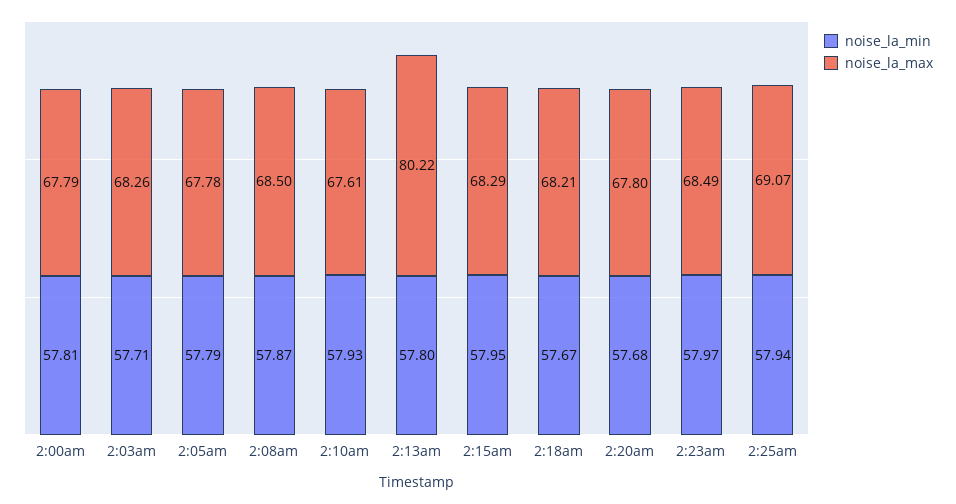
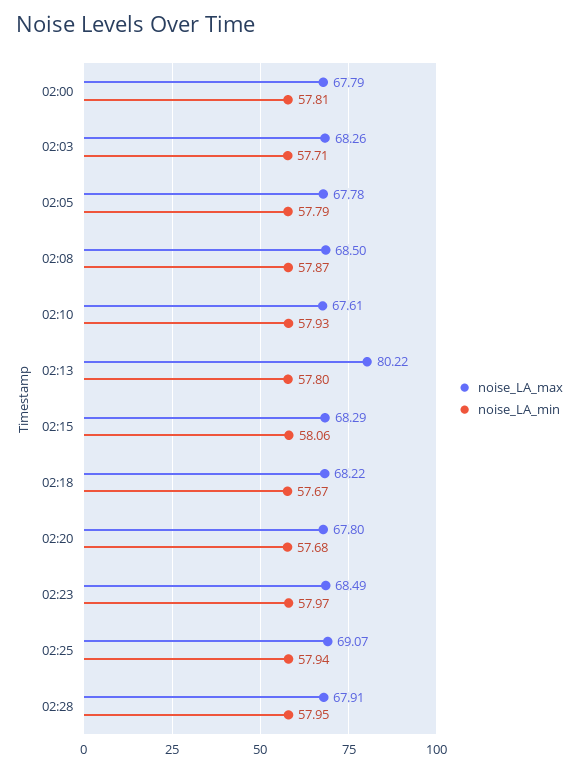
noise_la_min, 2:15am: 57.95 -> 58.06
noise_la_max, 2:18am: 68.21 -> 68.22
noise_la_max, 02:28: none -> 67.91
noise_la_min, 02:28: none -> 57.95

